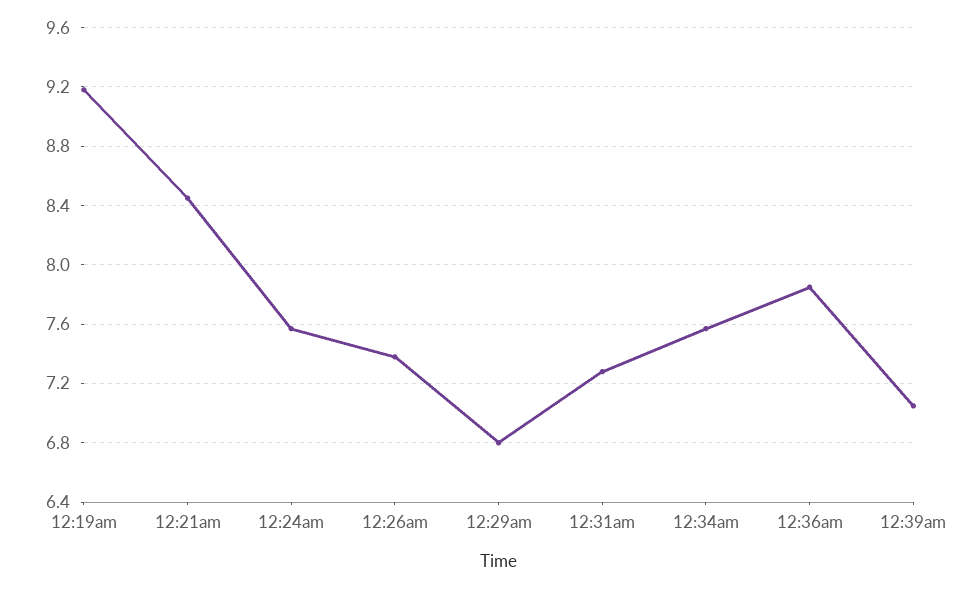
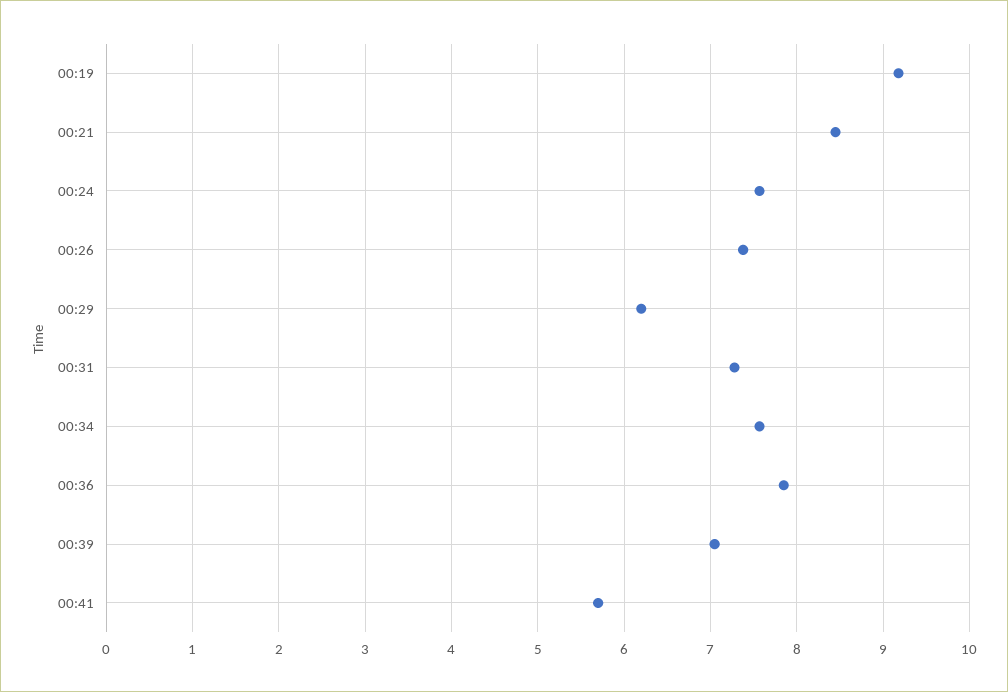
12:29am: 6.8 -> 6.2
00:41: none -> 5.7

